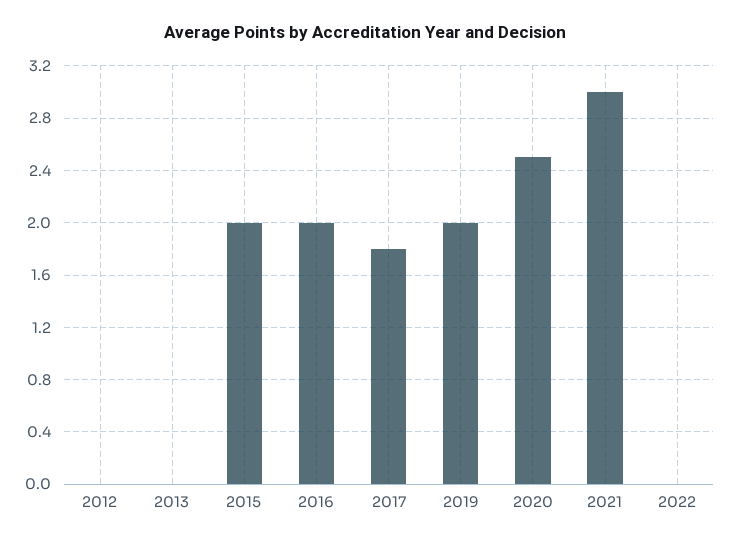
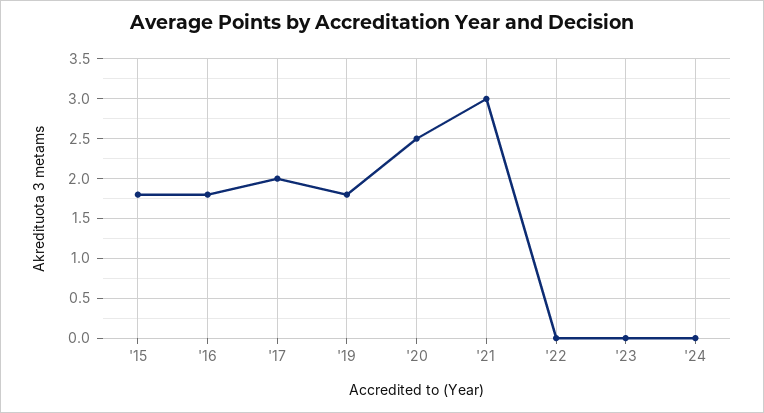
2012: 0 -> none
2013: 0 -> none
2015: 2 -> 1.8
2016: 2 -> 1.8
2017: 1.8 -> 2
2019: 2 -> 1.8
'23: none -> 0
'24: none -> 0

